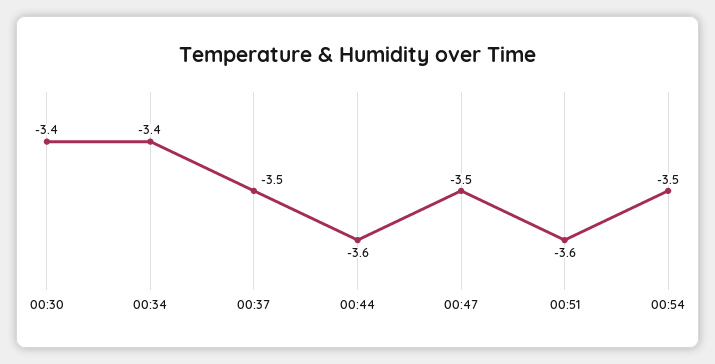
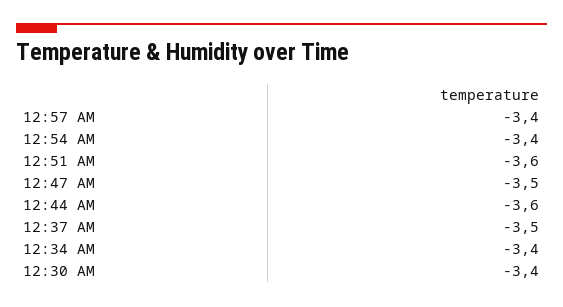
00:54: -3.5 -> -3.4
12:57 AM: none -> -3.4

